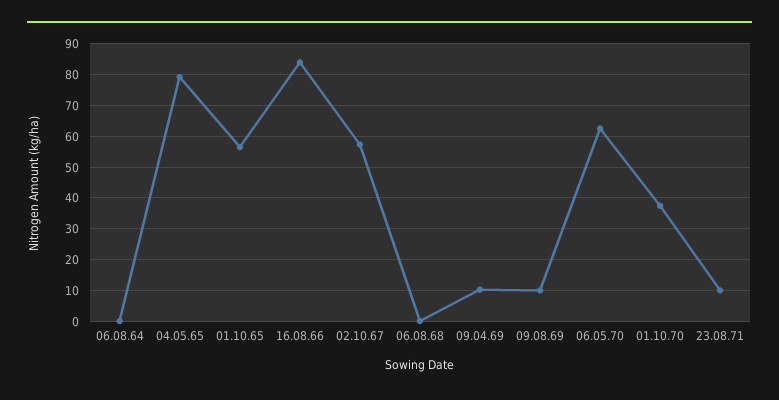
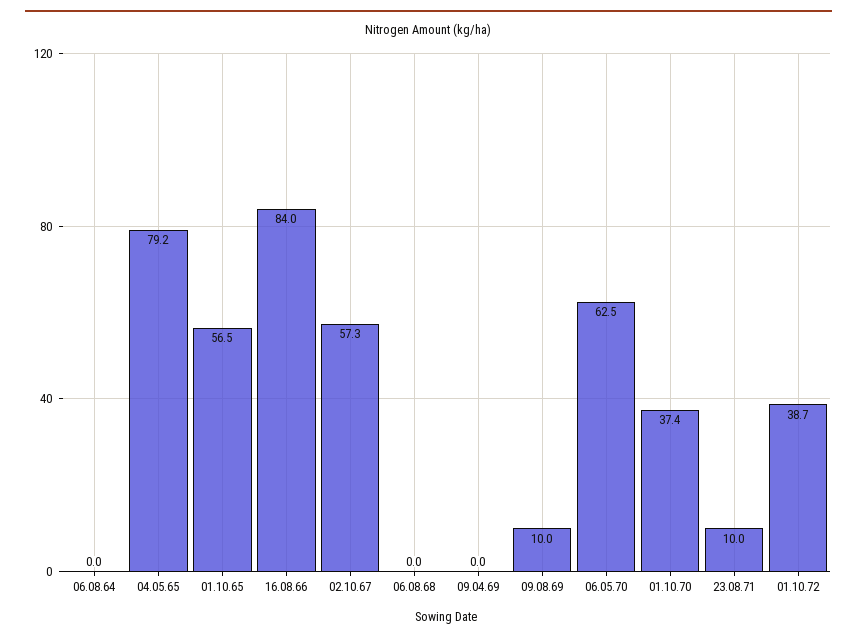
09.04.69: 10 -> 0
01.10.72: none -> 38.7

